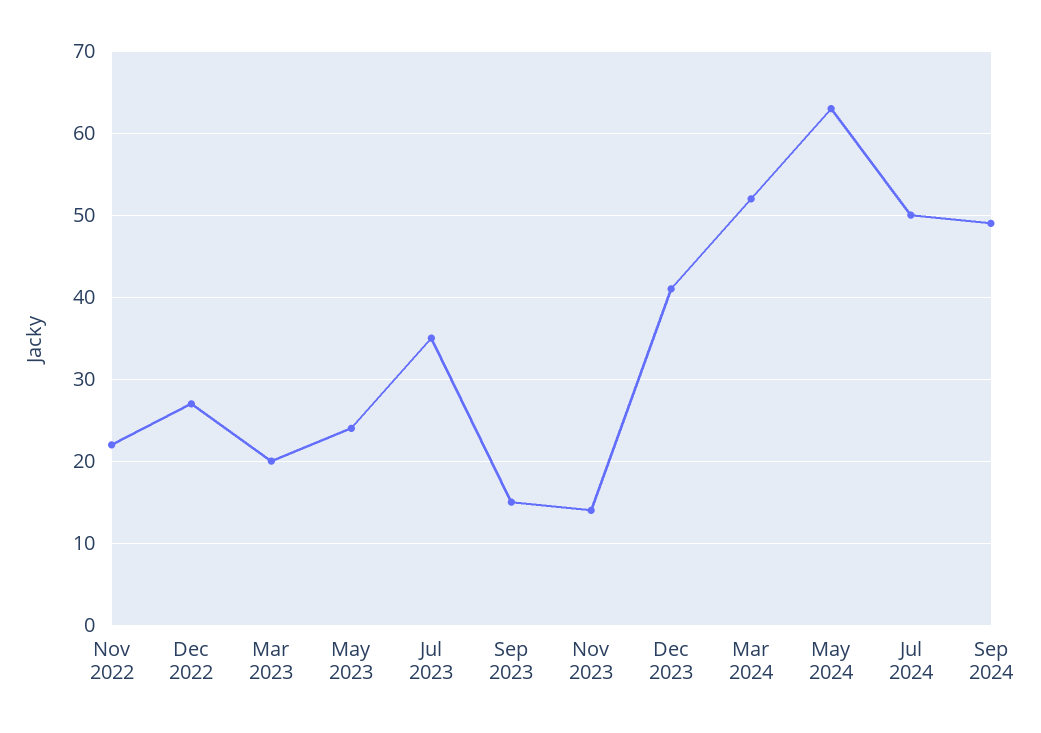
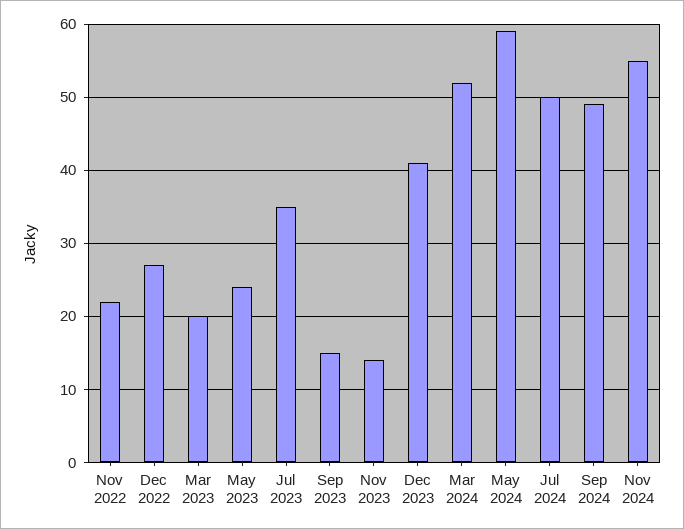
May 2024: 63 -> 59
Nov 2024: none -> 55

